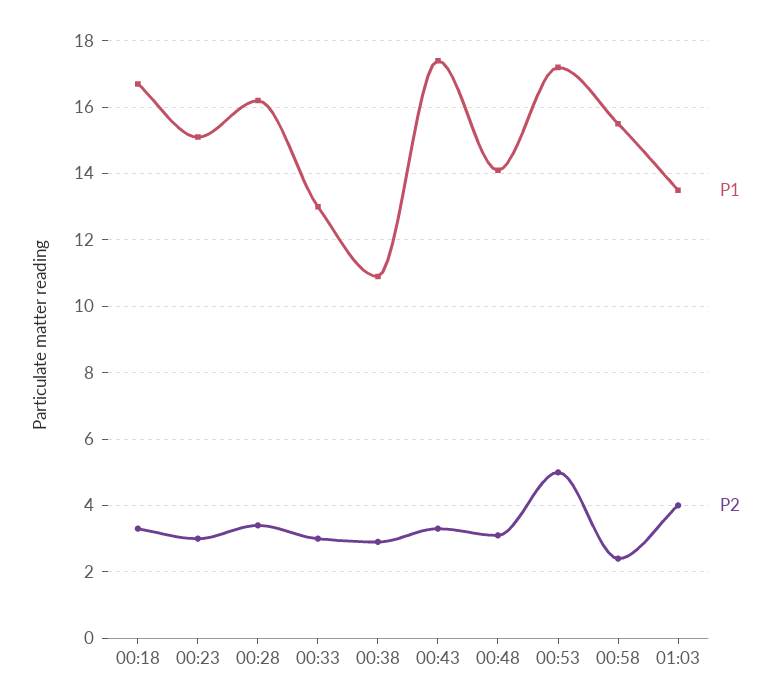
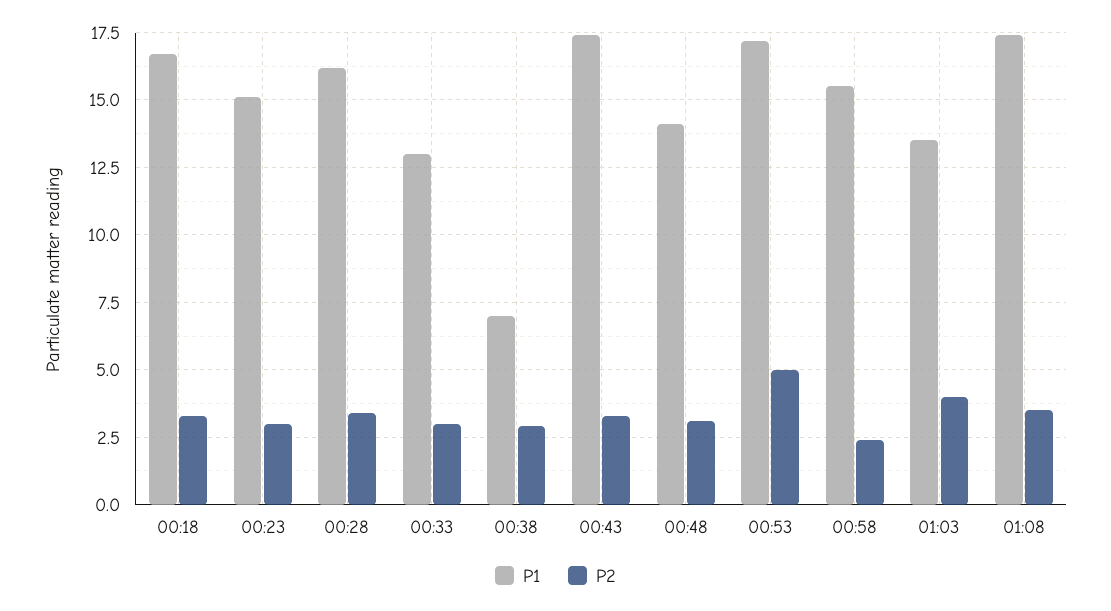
P1, 00:38: 11 -> 7
P1, 01:08: none -> 17.5
P2, 01:08: none -> 3.5

